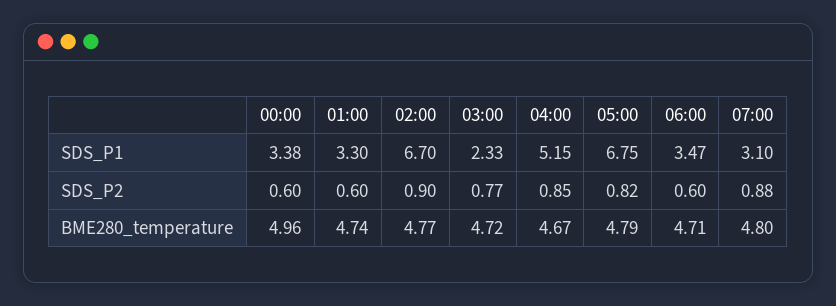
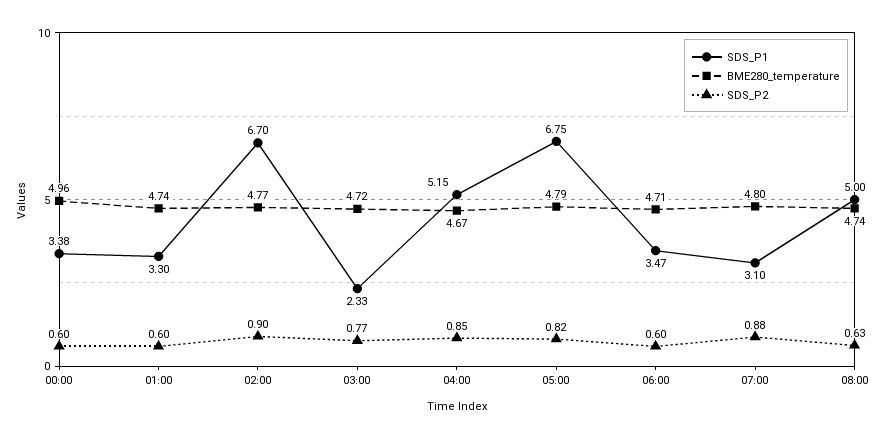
SDS_P1, 08:00: none -> 5
BME280_temperature, 08:00: none -> 4.74
SDS_P2, 08:00: none -> 0.63

